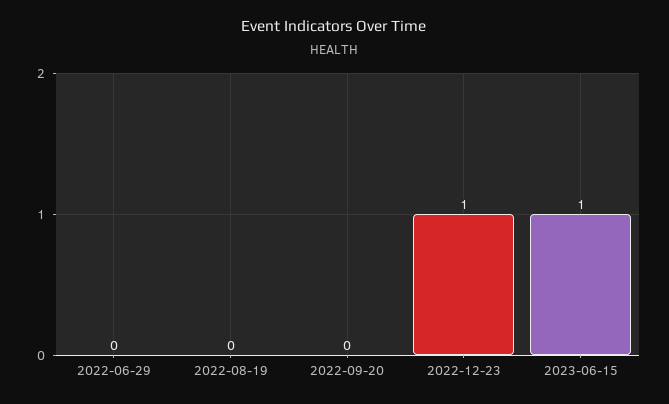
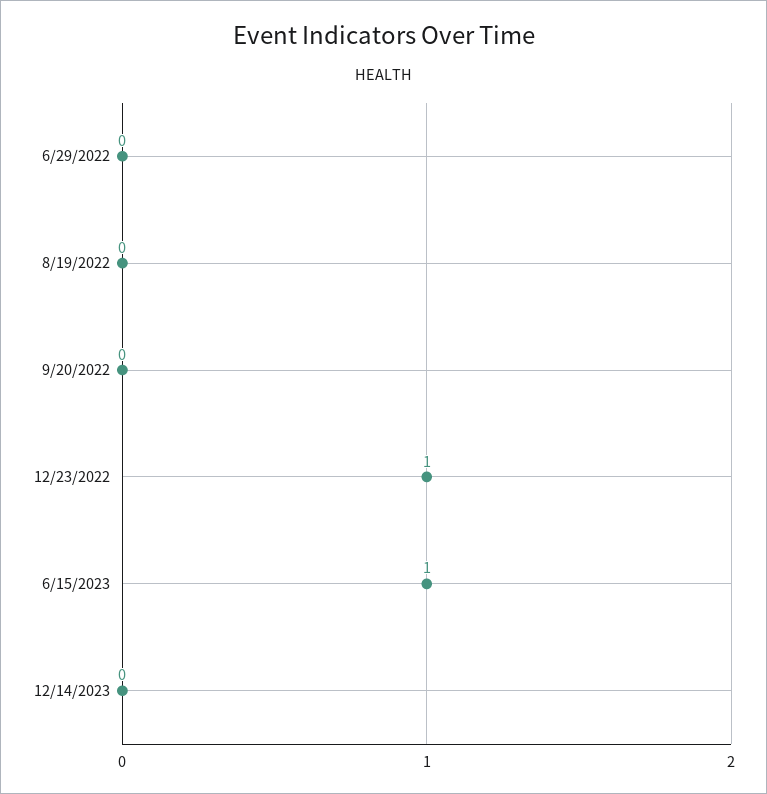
12/14/2023: none -> 0

